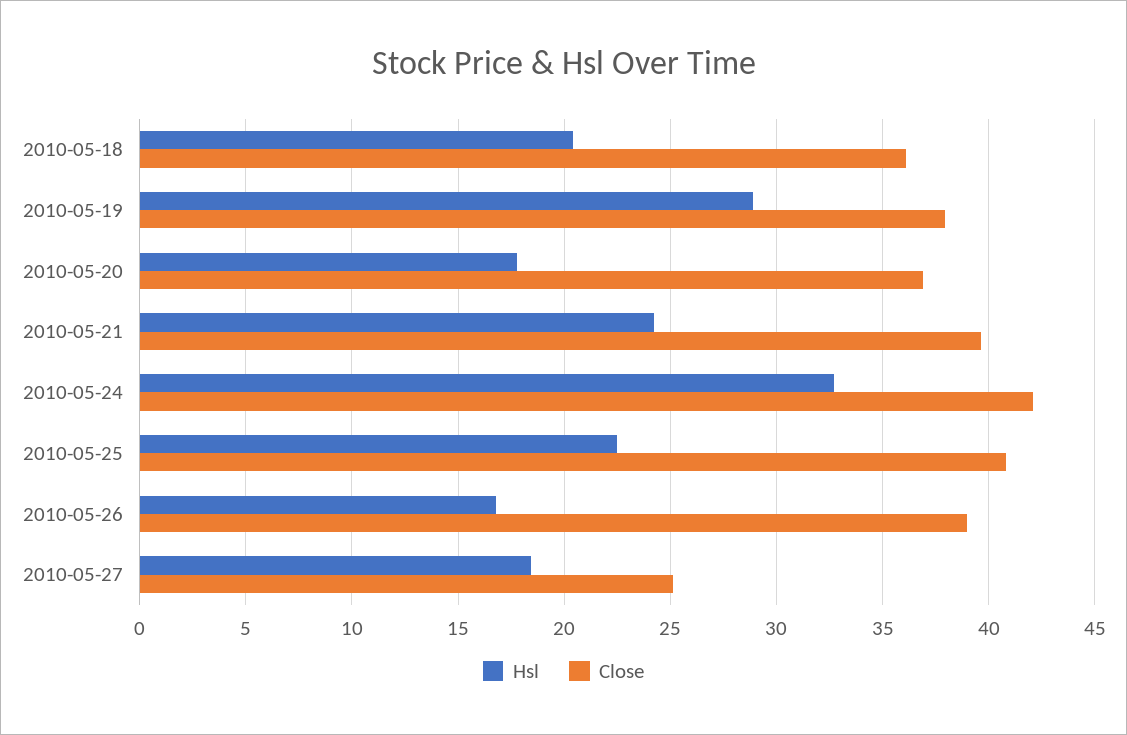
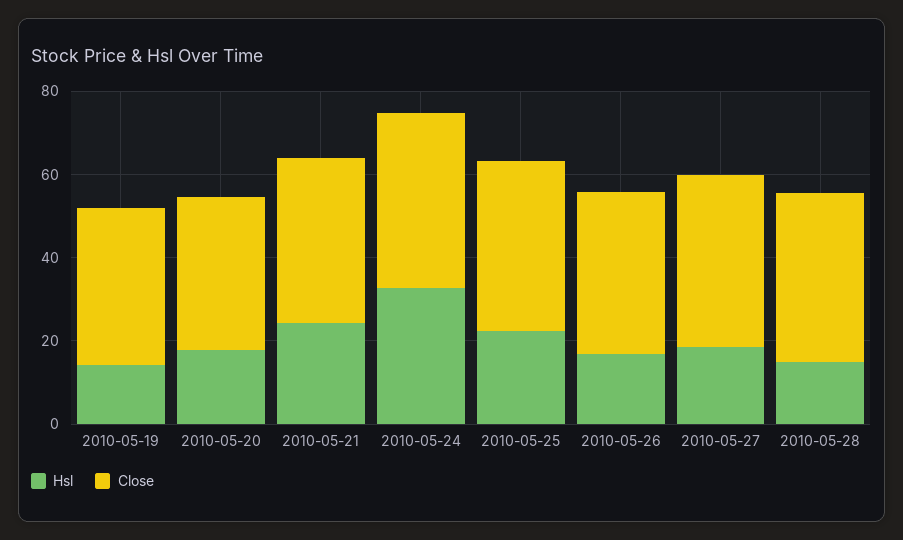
Hsl, 2010-05-18: 20.5 -> none
Close, 2010-05-18: 36 -> none
Hsl, 2010-05-19: 29 -> 15
Close, 2010-05-27: 25 -> 40
Hsl, 2010-05-28: none -> 15
Close, 2010-05-28: none -> 40

